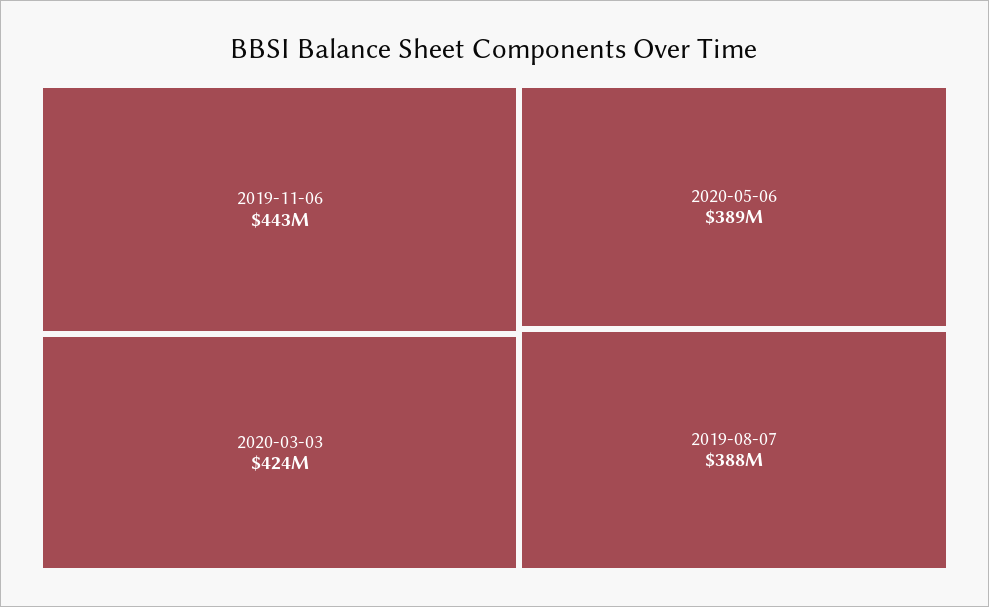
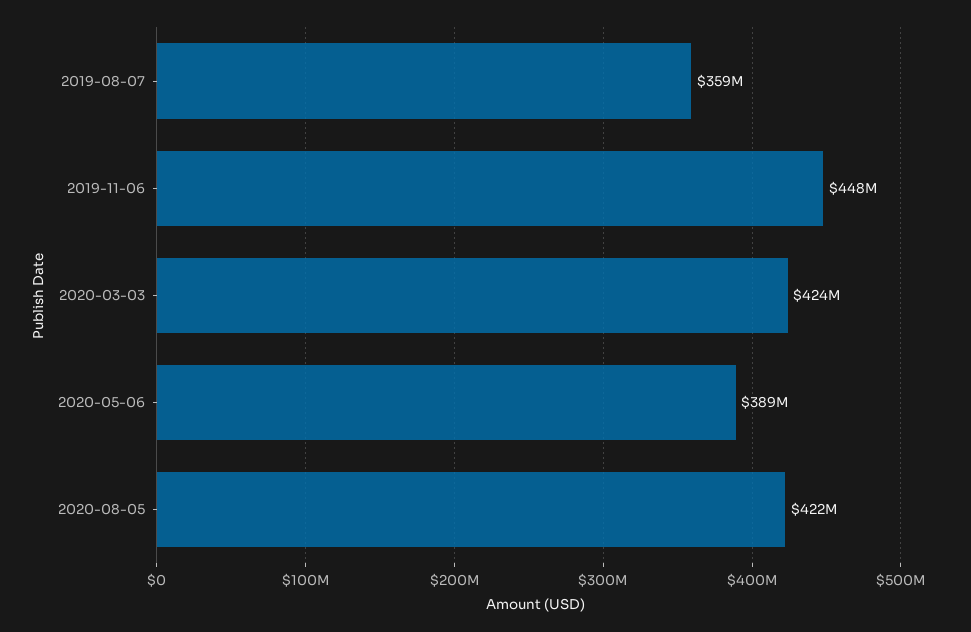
2019-11-06: 443000000 -> 448000000
2019-08-07: 388000000 -> 359000000
2020-08-05: none -> 422000000

